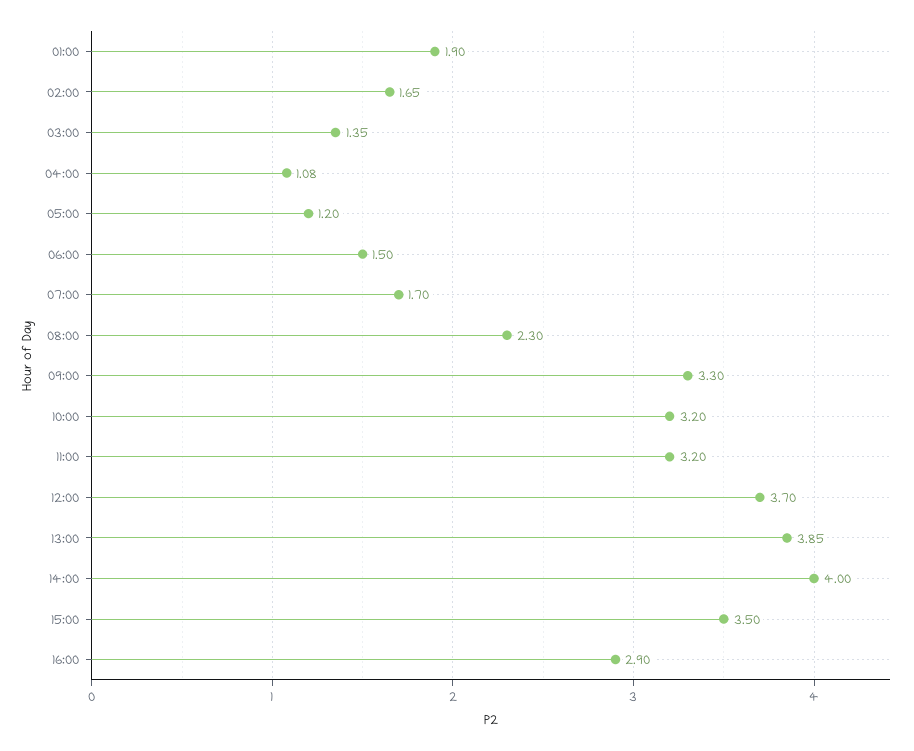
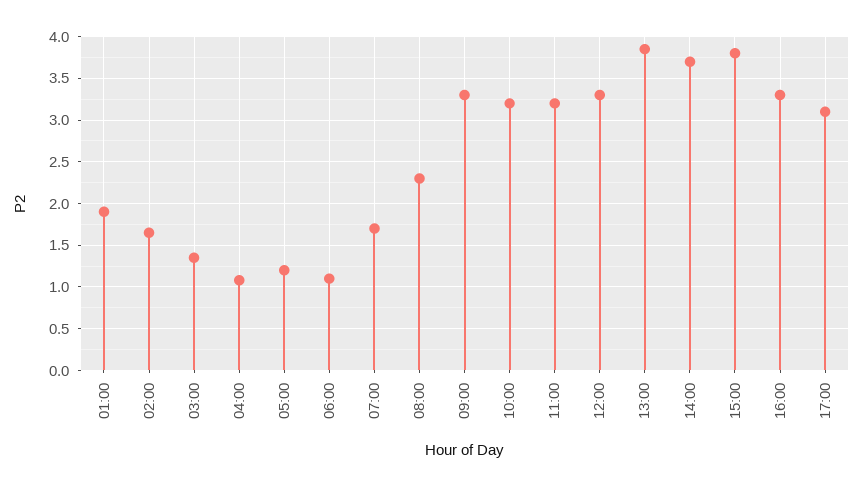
06:00: 1.5 -> 1.1
12:00: 3.7 -> 3.3
14:00: 4 -> 3.7
15:00: 3.5 -> 3.8
16:00: 2.9 -> 3.3
17:00: none -> 3.1

